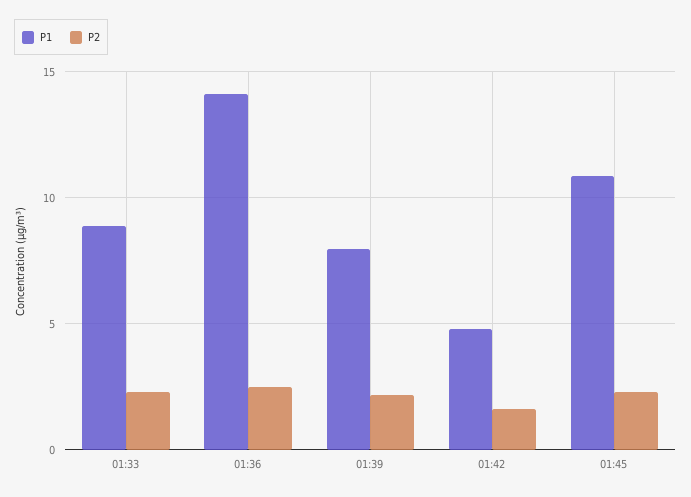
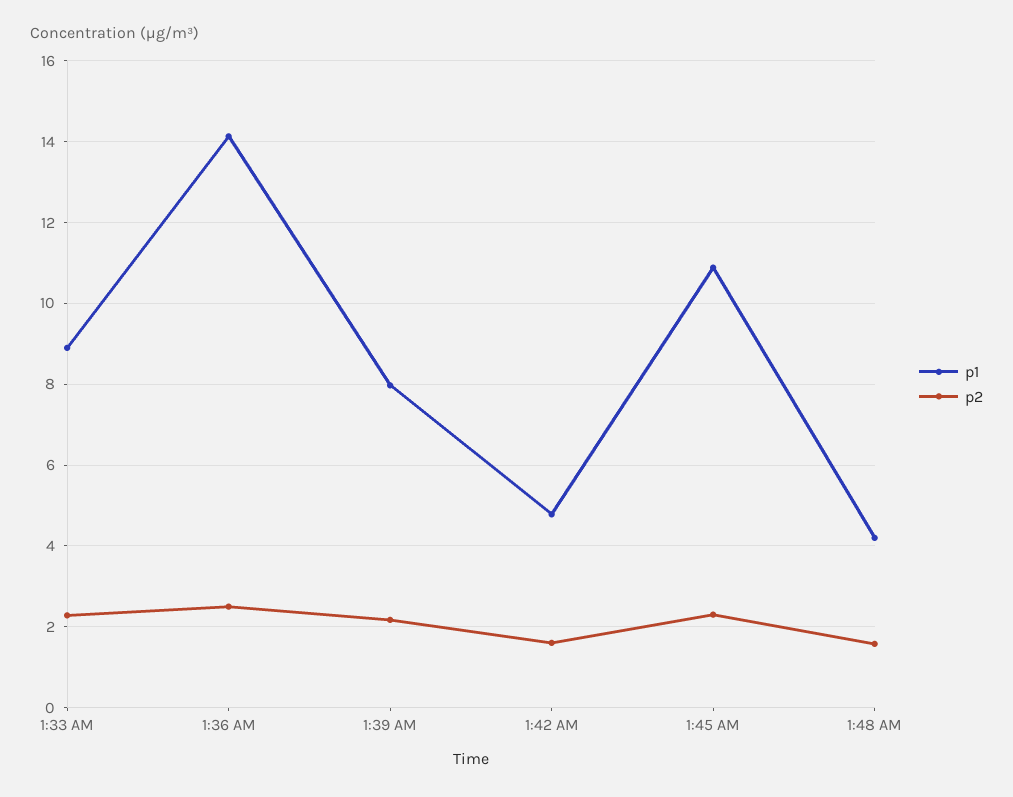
P1, 1:48 AM: none -> 4.2
P2, 1:48 AM: none -> 1.6

